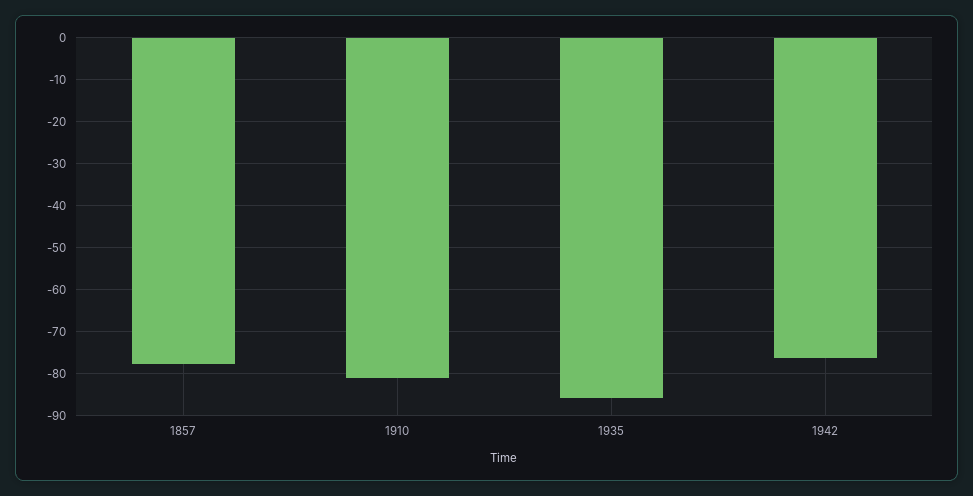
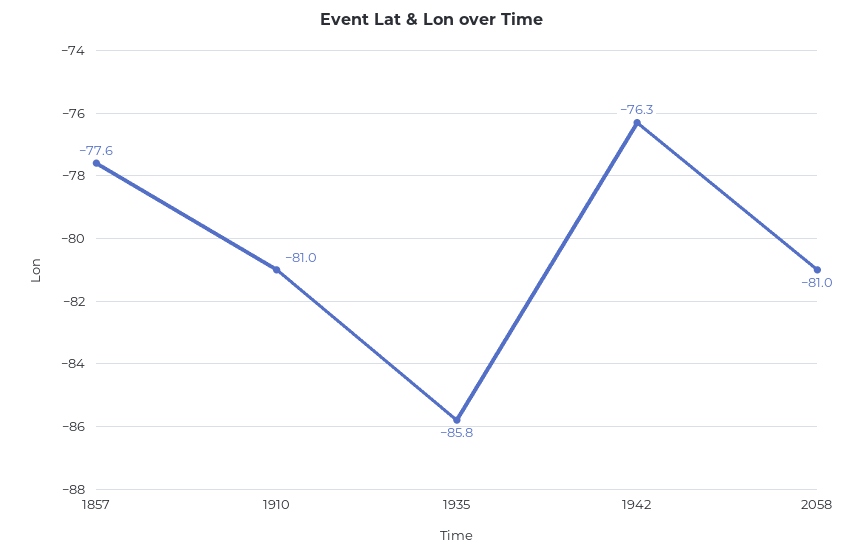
2058: none -> -81

